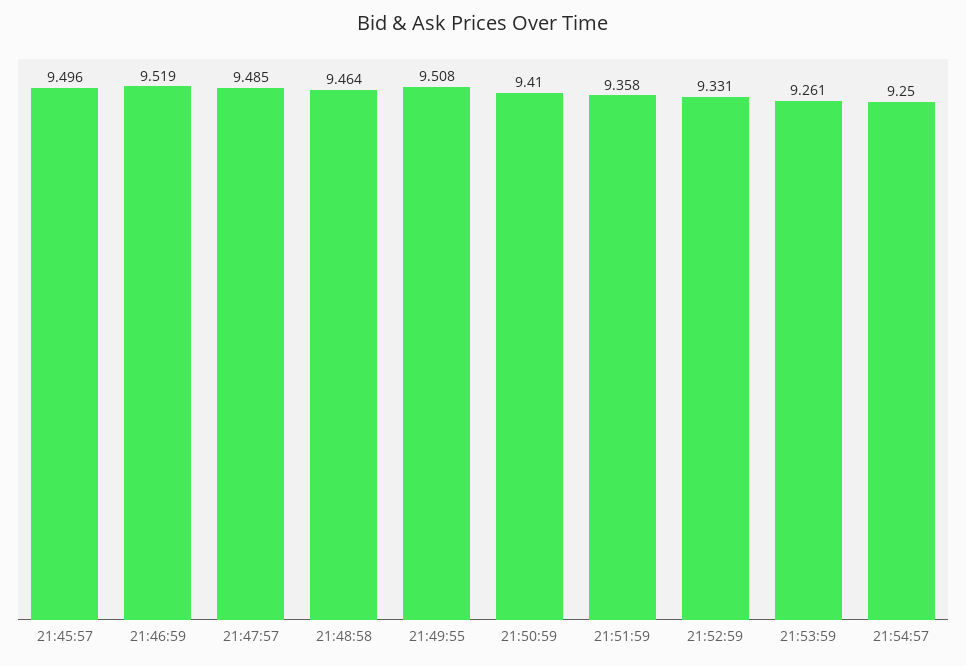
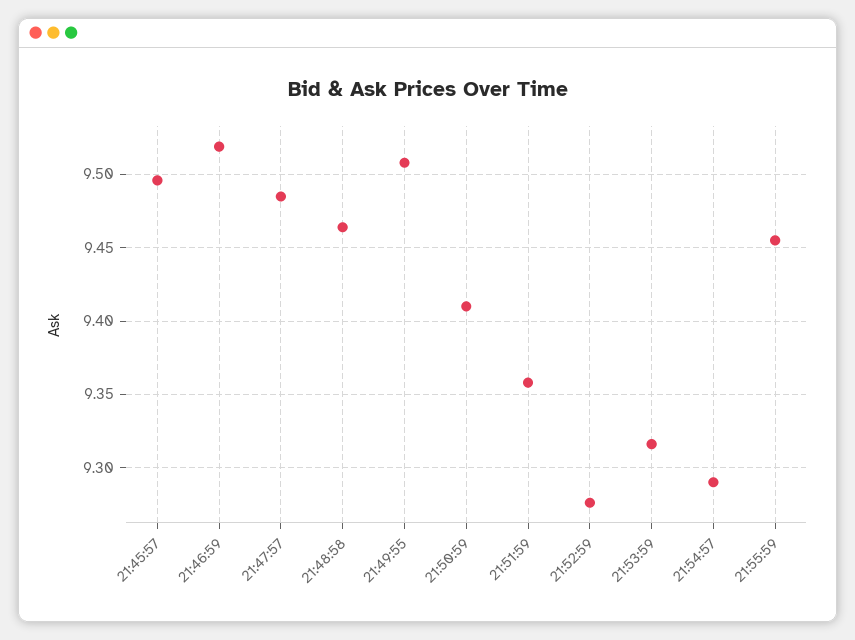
21:52:59: 9.331 -> 9.275
21:53:59: 9.261 -> 9.315
21:54:57: 9.25 -> 9.29
21:55:59: none -> 9.455

